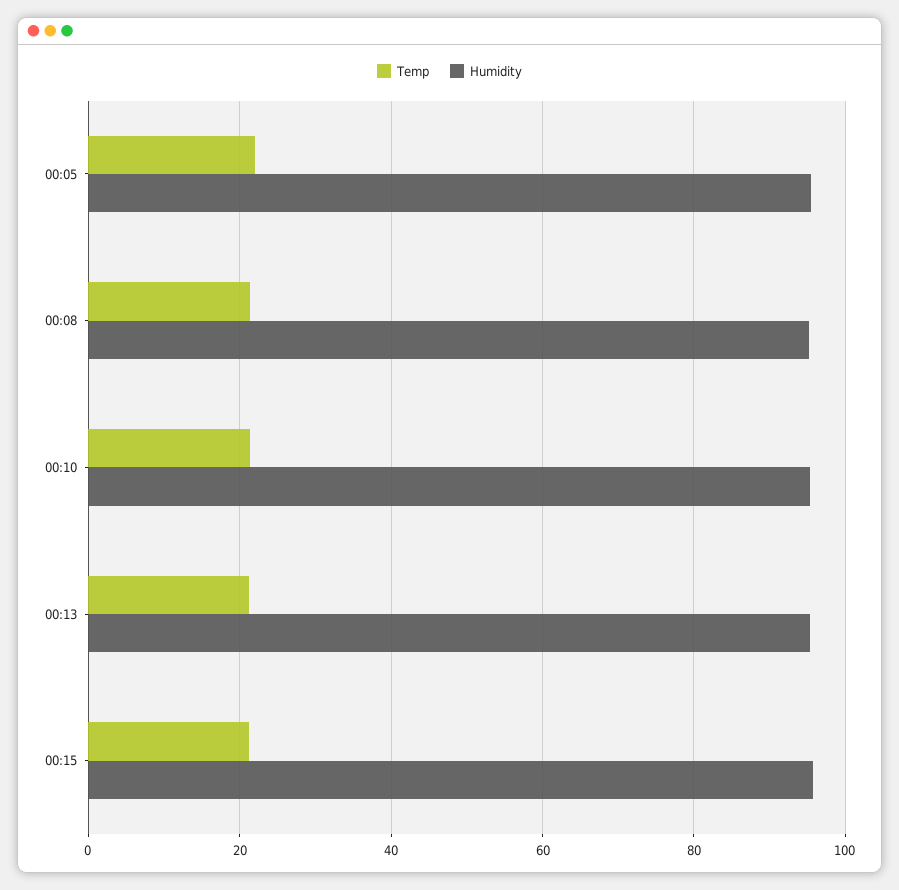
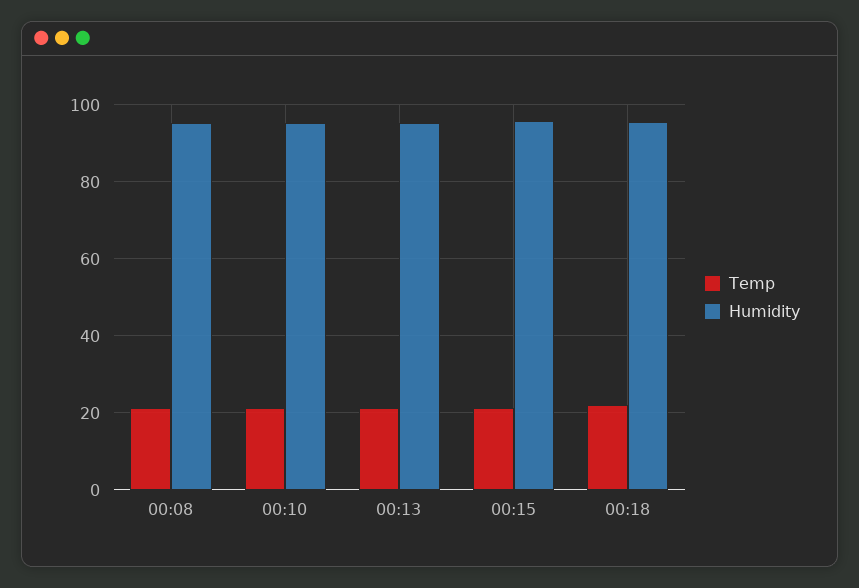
Temp, 00:05: 22 -> none
Humidity, 00:05: 96 -> none
Temp, 00:18: none -> 22
Humidity, 00:18: none -> 96

